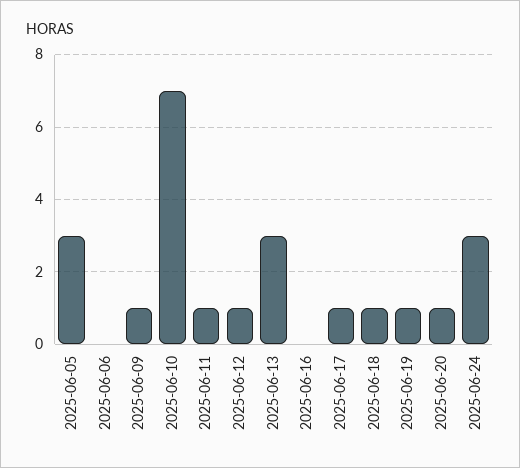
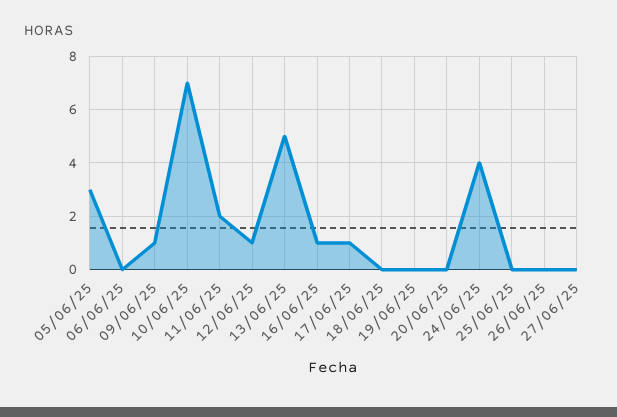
2025-06-11: 1 -> 2
2025-06-13: 3 -> 5
2025-06-16: 0 -> 1
2025-06-18: 1 -> 0
2025-06-19: 1 -> 0
2025-06-20: 1 -> 0
2025-06-24: 3 -> 4
25/06/25: none -> 0
26/06/25: none -> 0
27/06/25: none -> 0

